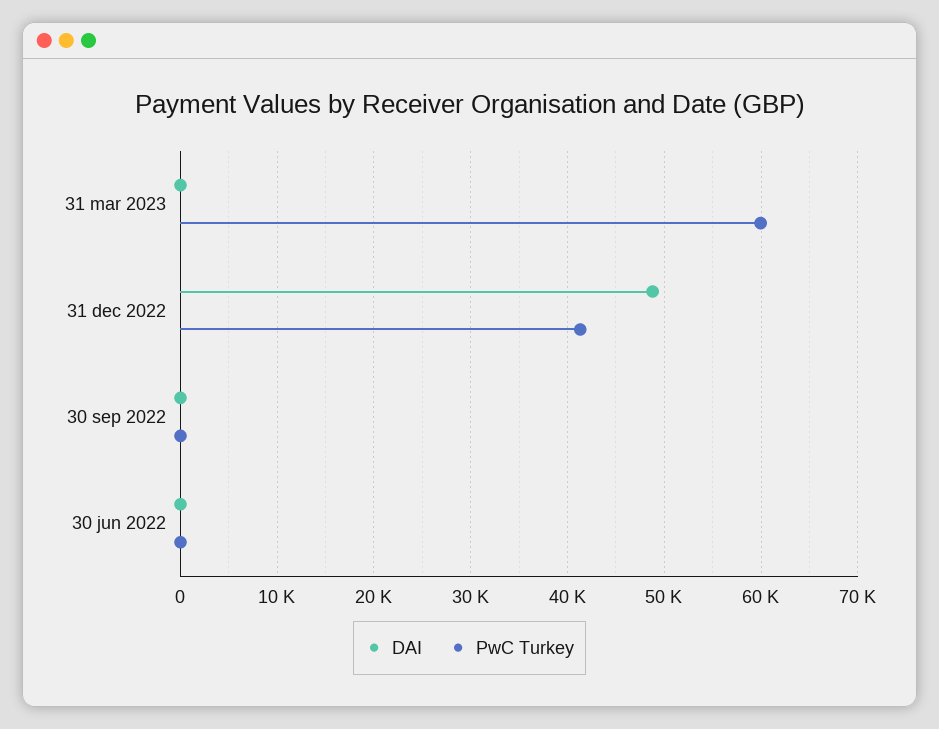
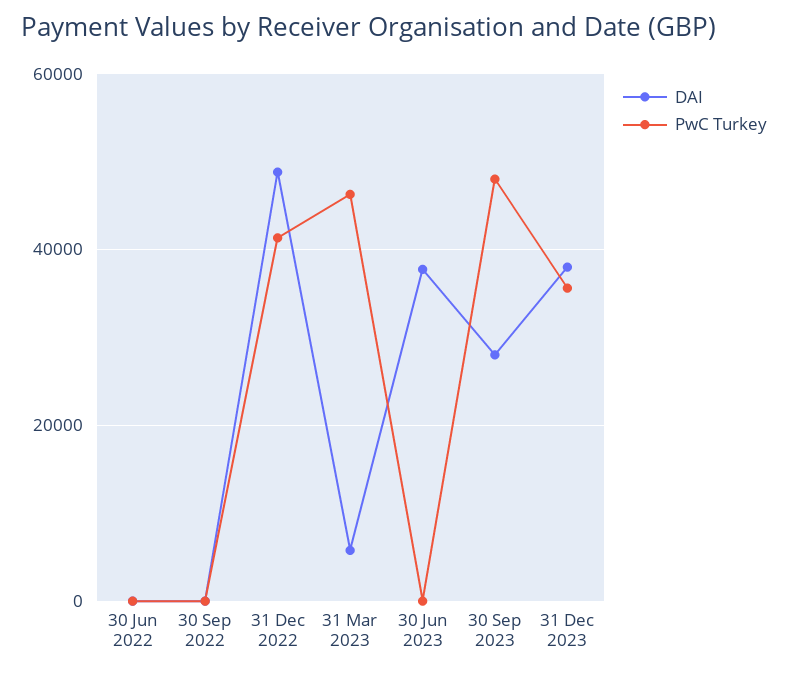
DAI, 31 mar 2023: 0 -> 6000
PwC Turkey, 31 mar 2023: 60000 -> 46000
DAI, 30 Jun 2023: none -> 38000
PwC Turkey, 30 Jun 2023: none -> 0
DAI, 30 Sep 2023: none -> 28000
PwC Turkey, 30 Sep 2023: none -> 48000
DAI, 31 Dec 2023: none -> 38000
PwC Turkey, 31 Dec 2023: none -> 36000

